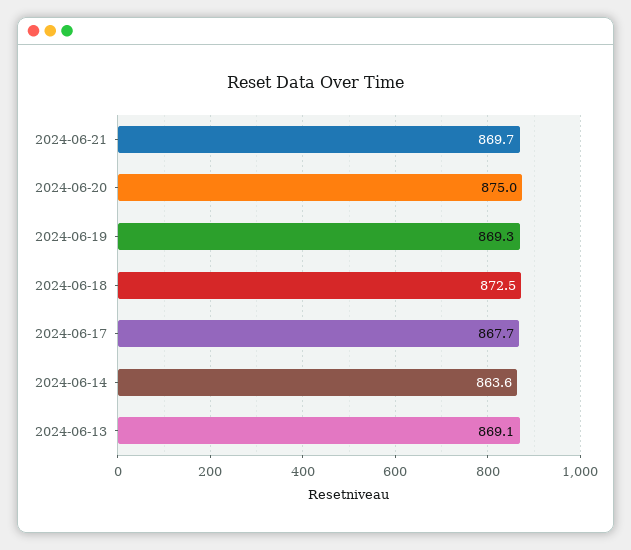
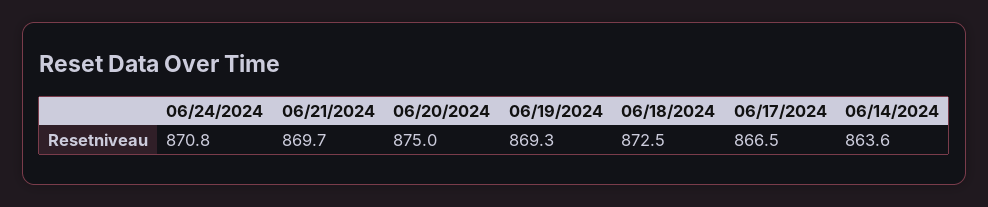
2024-06-17: 867.7 -> 866.5
2024-06-13: 869.1 -> none
06/24/2024: none -> 870.8

